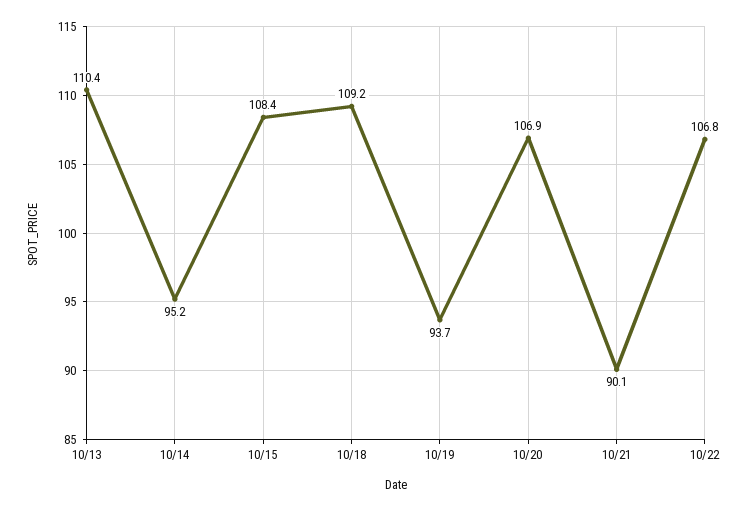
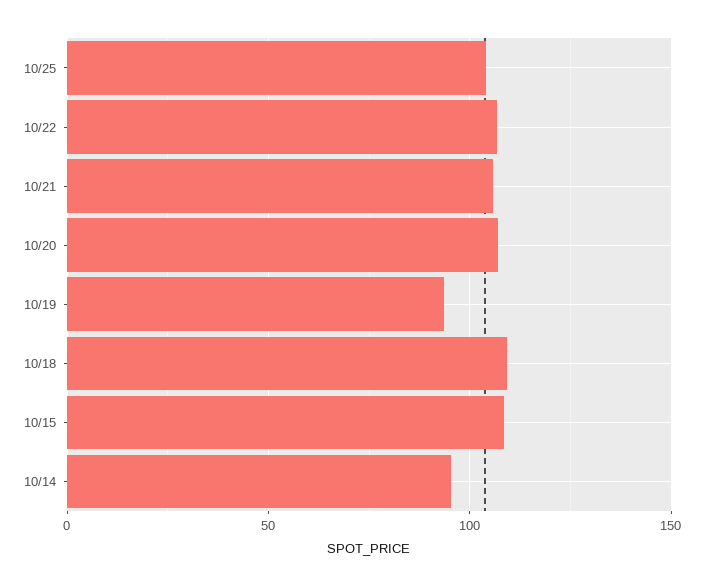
10/13: 110.4 -> none
10/21: 90.1 -> 105
10/25: none -> 105

